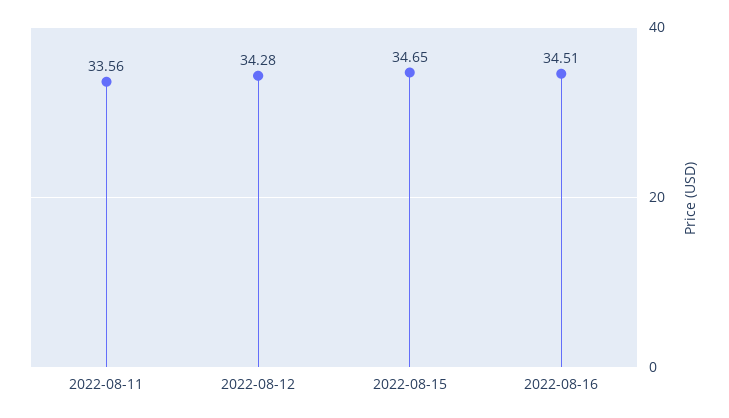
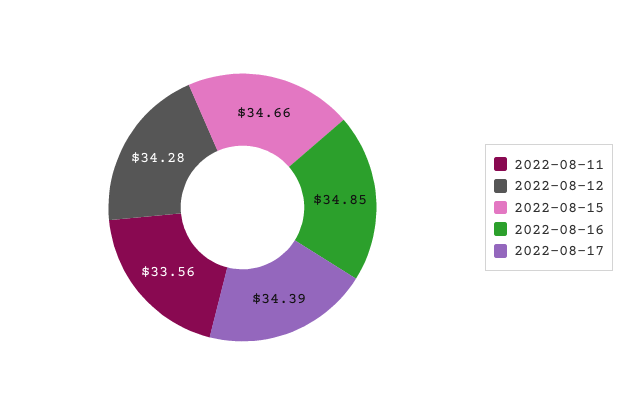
2022-08-15: 34.65 -> 34.66
2022-08-16: 34.51 -> 34.85
2022-08-17: none -> 34.39

